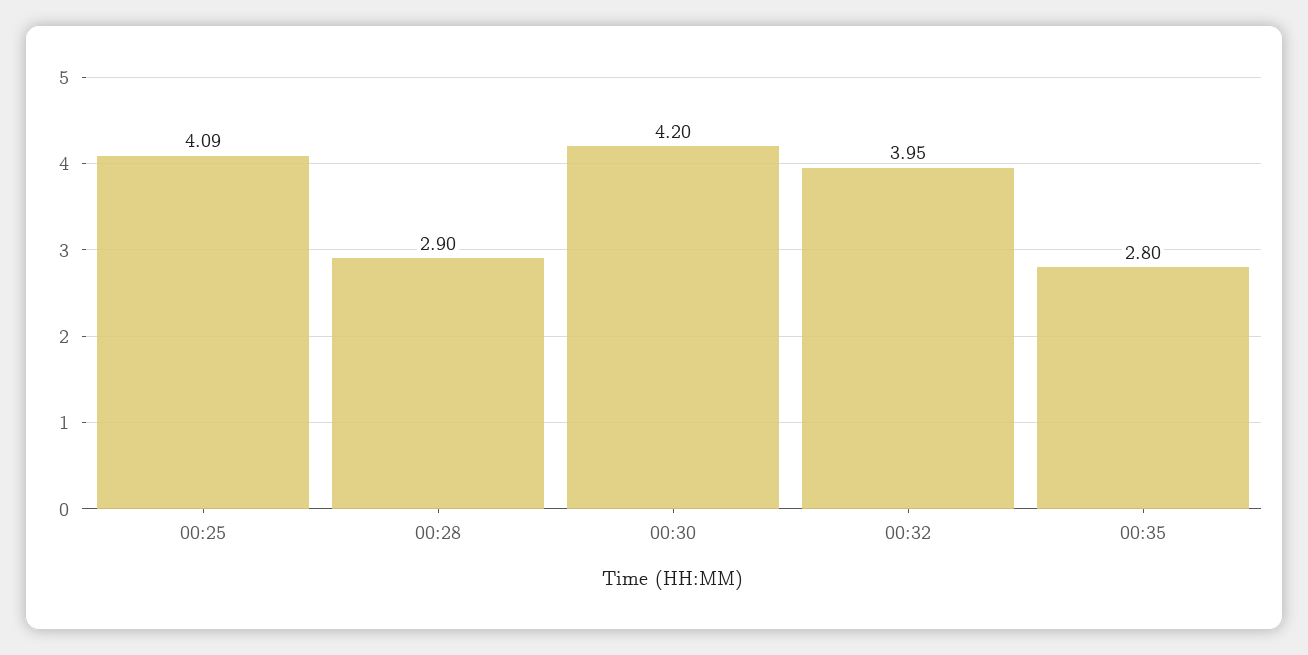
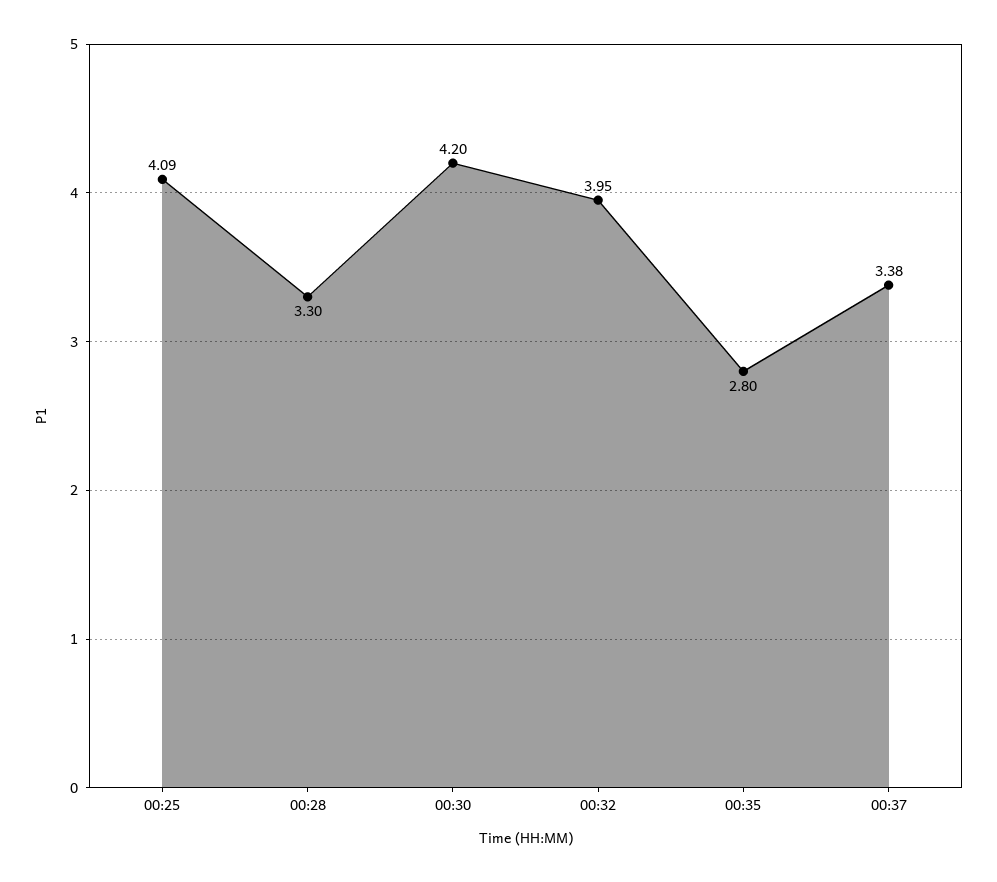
00:28: 2.9 -> 3.3
00:37: none -> 3.38

